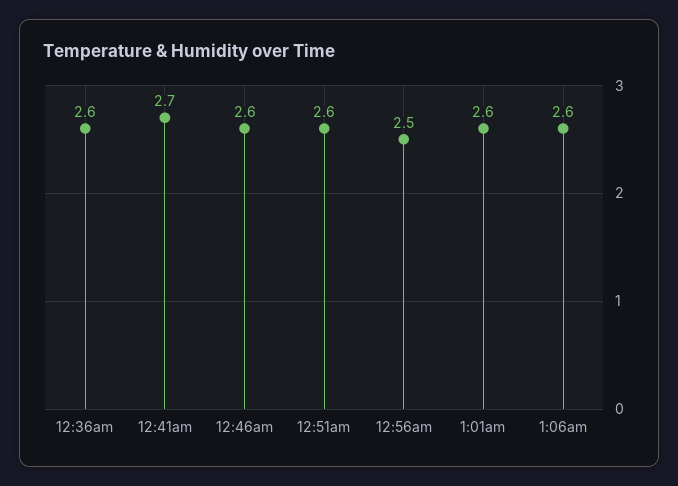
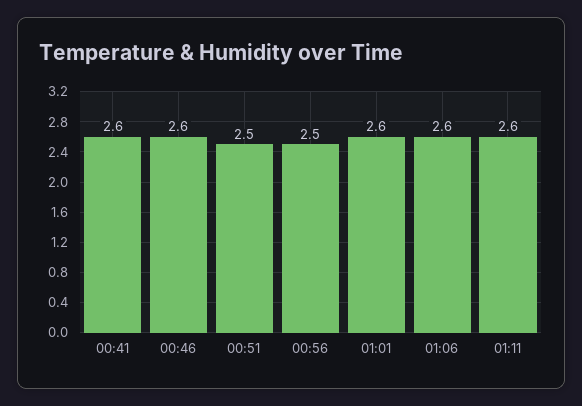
12:36am: 2.6 -> none
12:41am: 2.7 -> 2.6
12:51am: 2.6 -> 2.5
01:11: none -> 2.6

